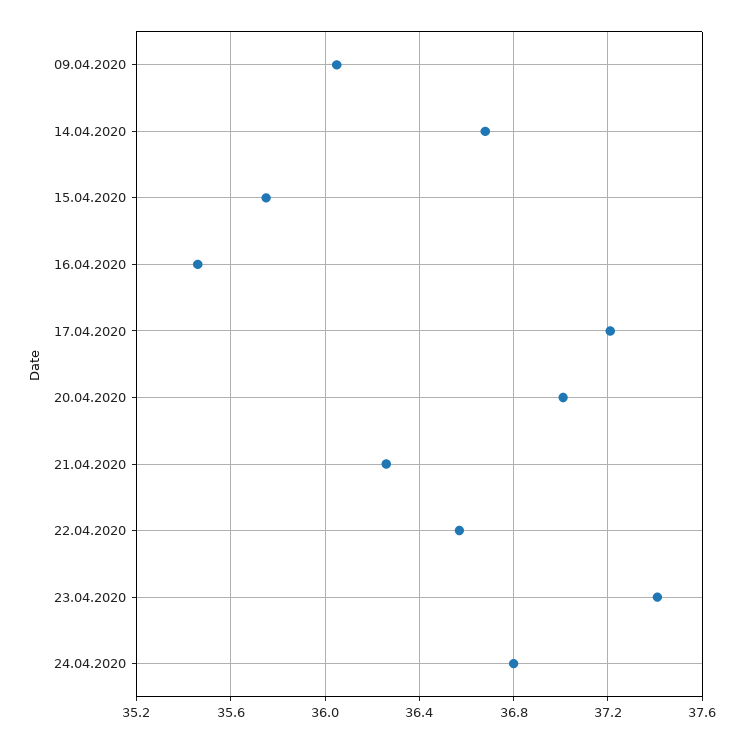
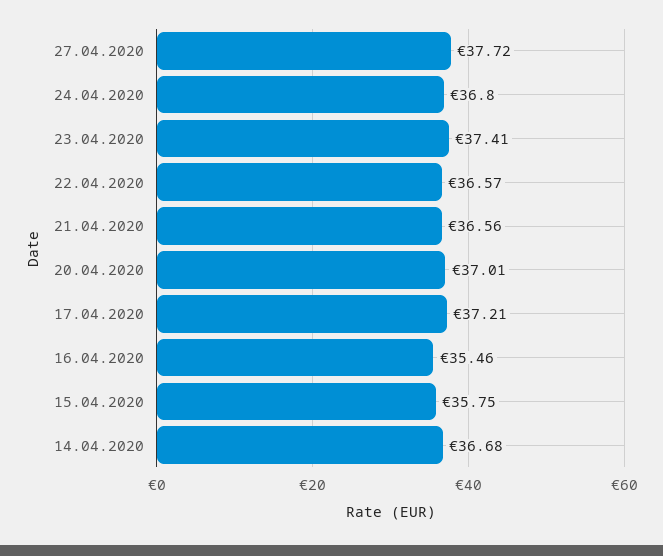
09.04.2020: 36.05 -> none
21.04.2020: 36.25 -> 36.56
27.04.2020: none -> 37.72

